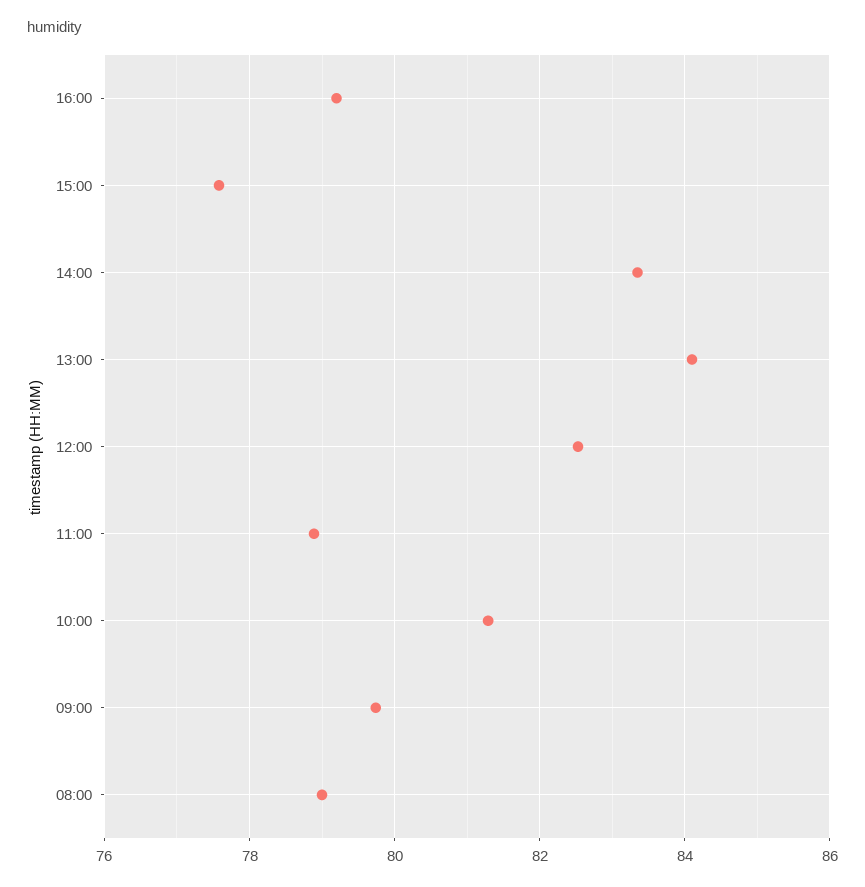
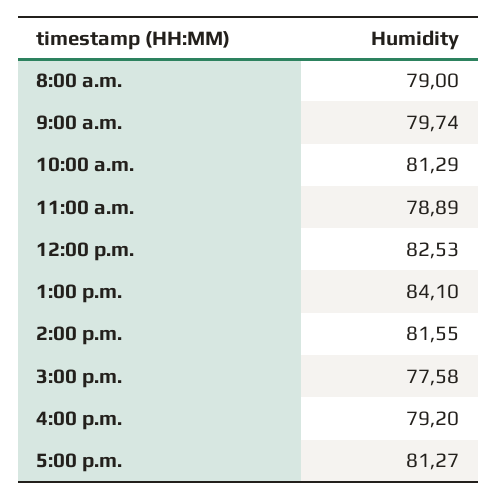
14:00: 83.4 -> 81.55
5:00 p.m.: none -> 81.27

